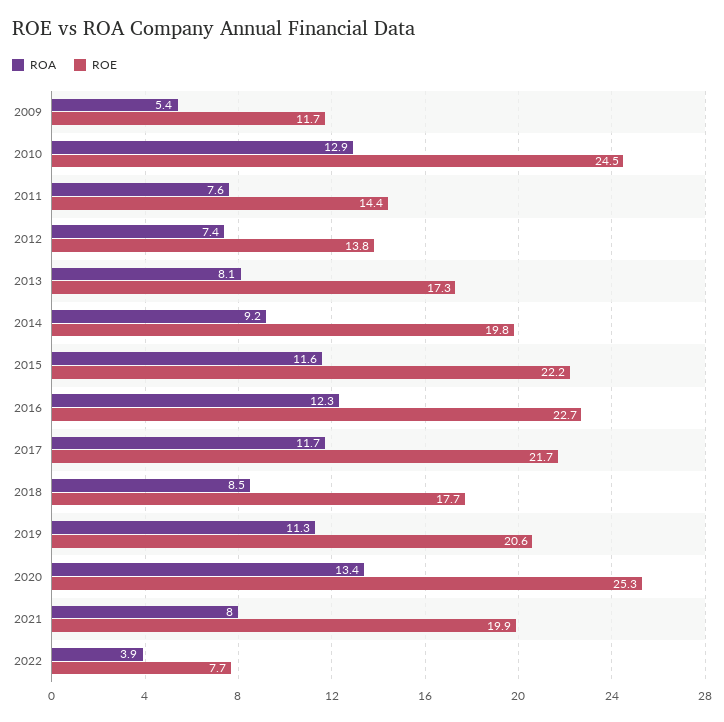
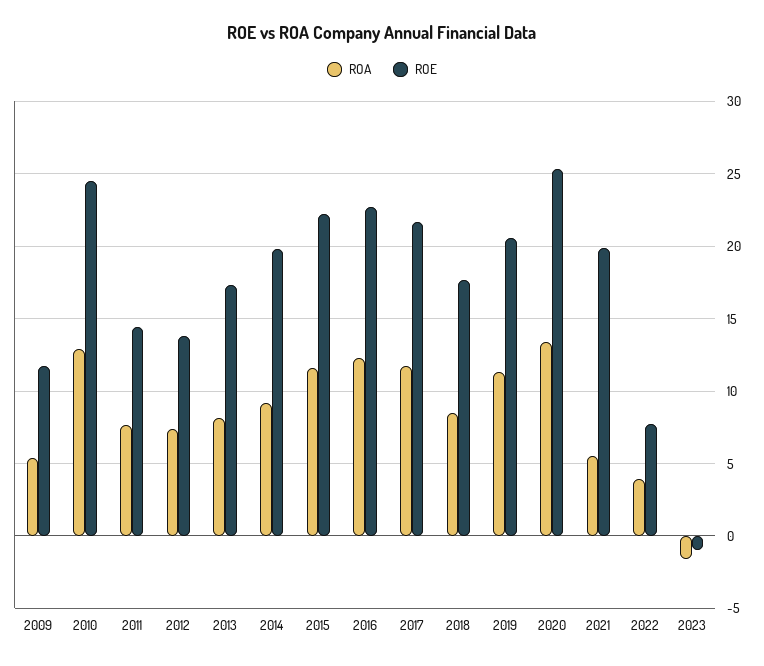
ROA, 2021: 8 -> 5.5
ROA, 2023: none -> -1.5
ROE, 2023: none -> -1

